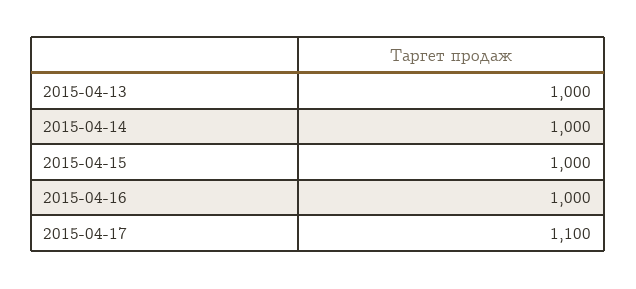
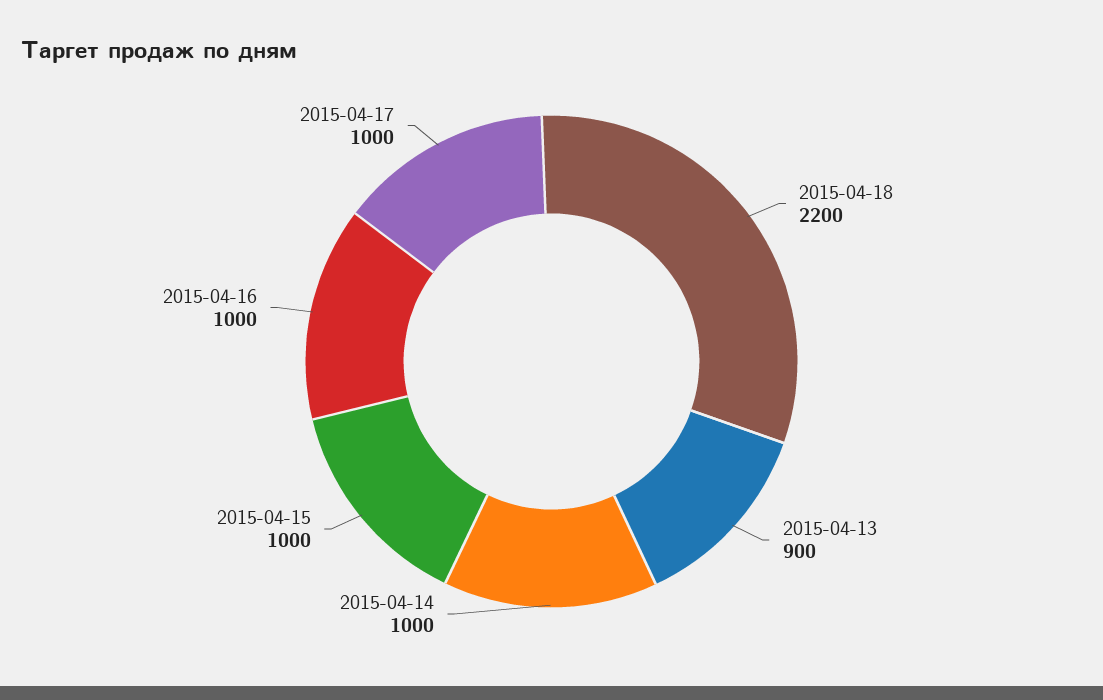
2015-04-13: 1000 -> 900
2015-04-17: 1100 -> 1000
2015-04-18: none -> 2200

